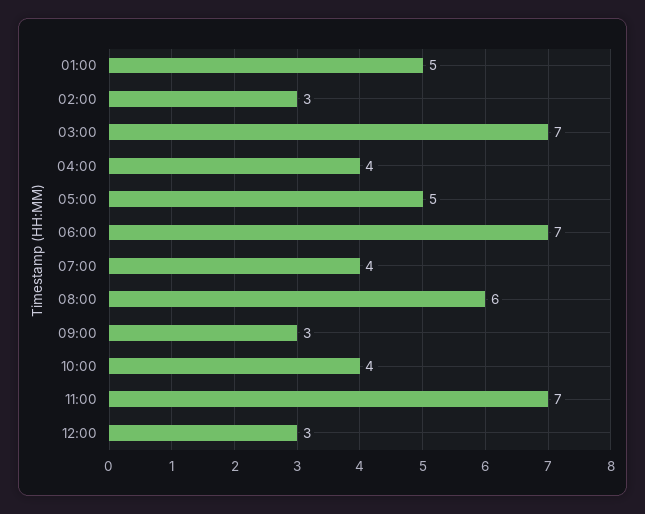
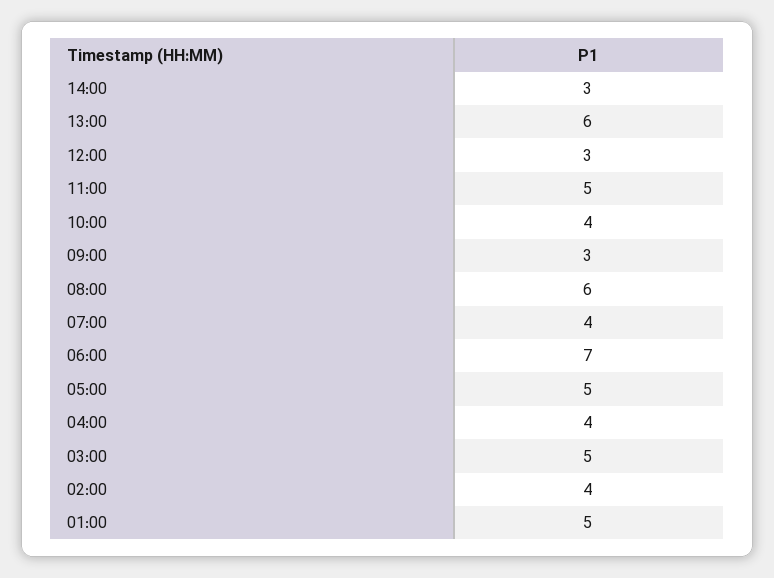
02:00: 3 -> 4
03:00: 7 -> 5
11:00: 7 -> 5
14:00: none -> 3
13:00: none -> 6

